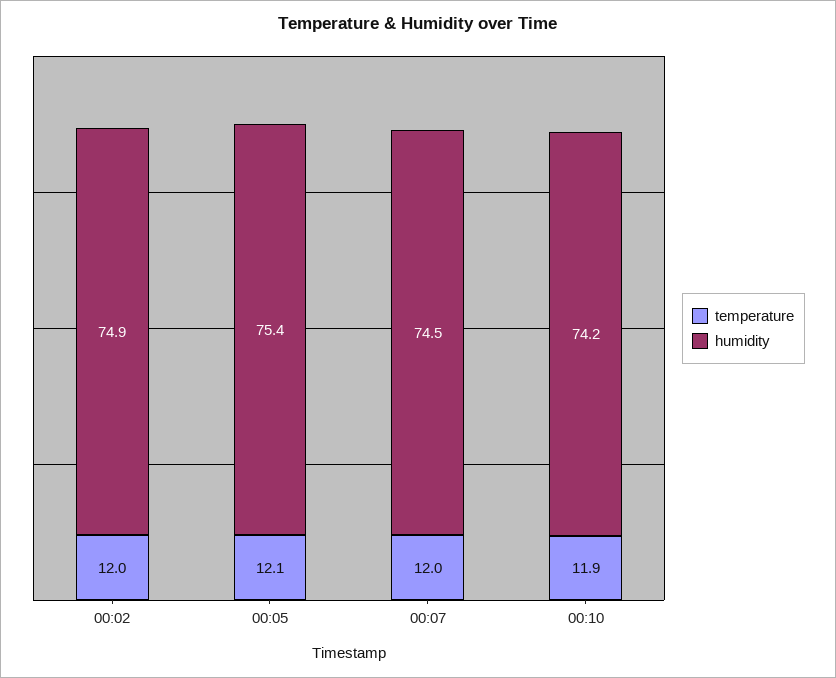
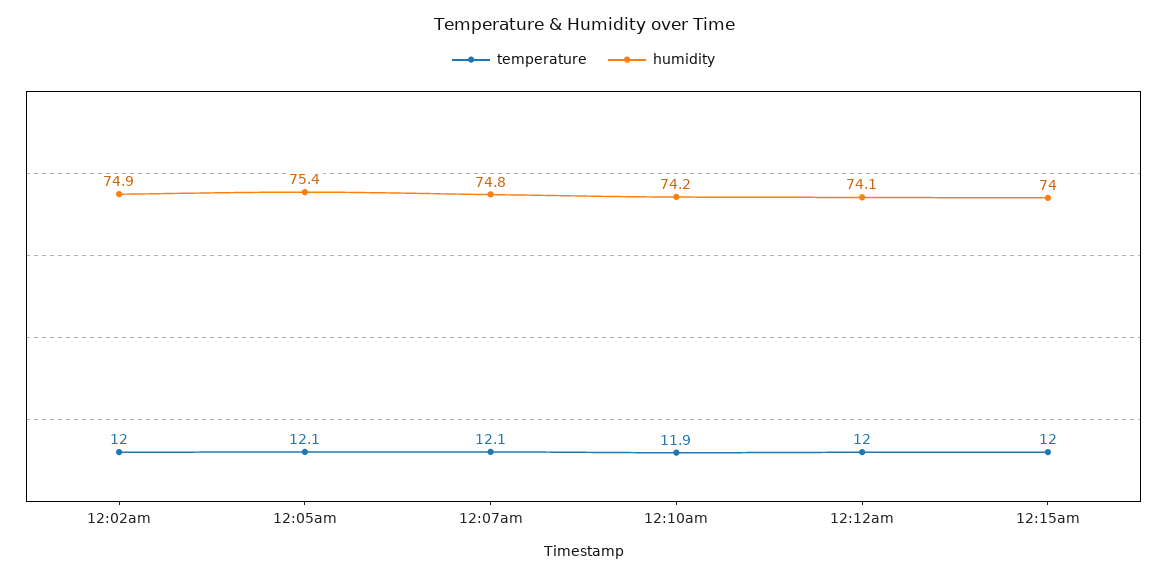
temperature, 00:07: 12 -> 12.1
humidity, 00:07: 74.5 -> 74.8
temperature, 12:12am: none -> 12
humidity, 12:12am: none -> 74.1
temperature, 12:15am: none -> 12
humidity, 12:15am: none -> 74

